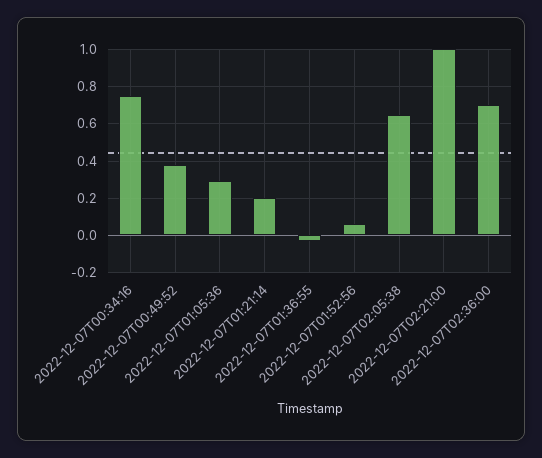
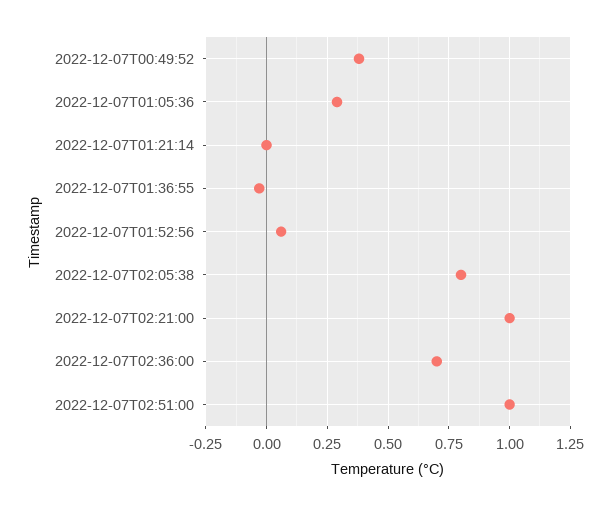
2022-12-07T00:34:16: 0.75 -> none
2022-12-07T01:21:14: 0.2 -> 0
2022-12-07T02:05:38: 0.65 -> 0.8
2022-12-07T02:51:00: none -> 1

